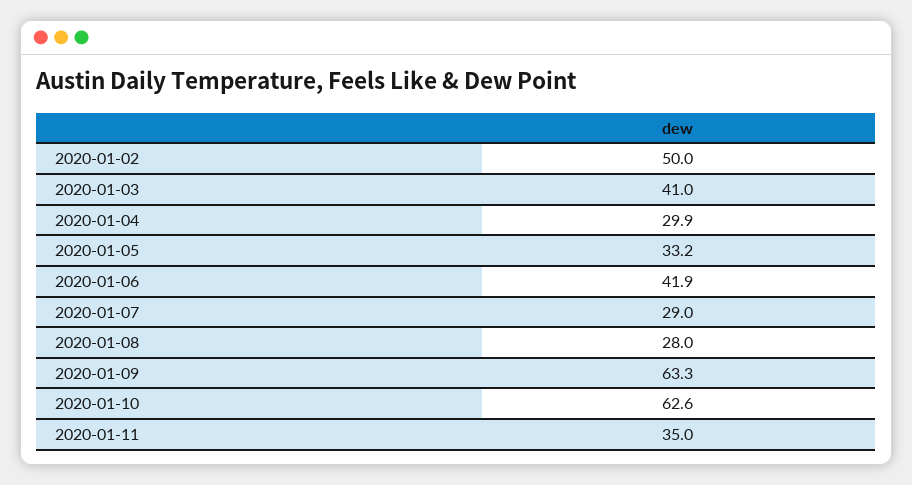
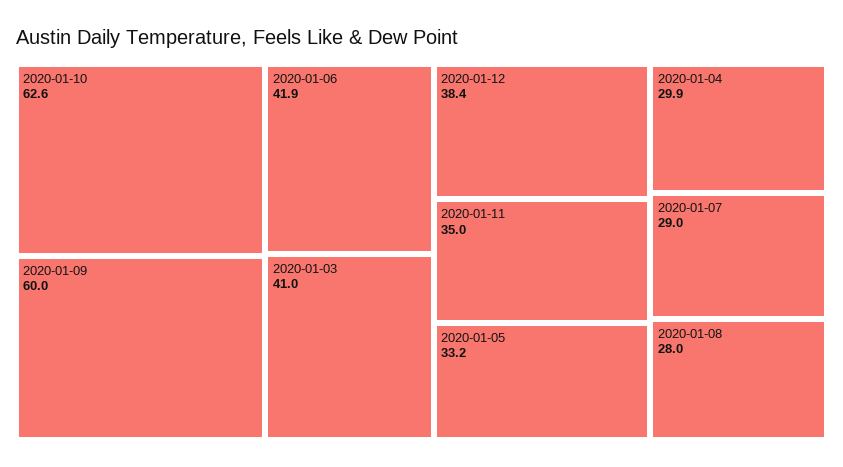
2020-01-02: 50 -> none
2020-01-09: 63.3 -> 60
2020-01-12: none -> 38.4

